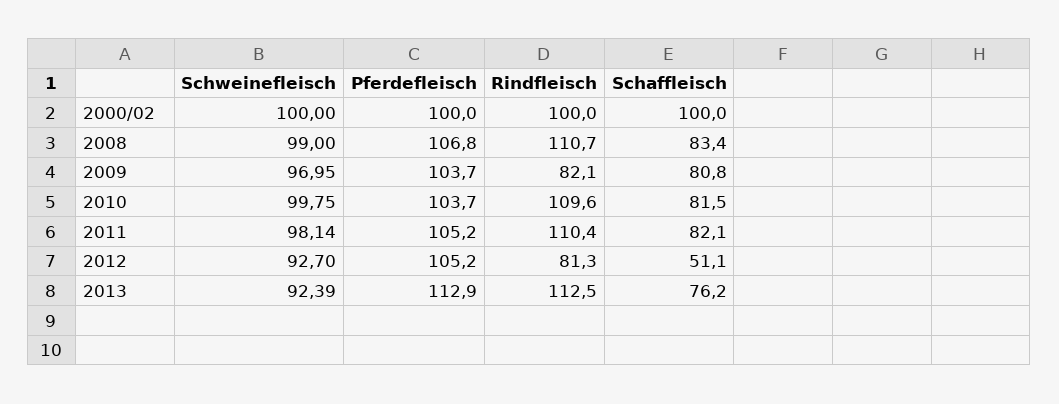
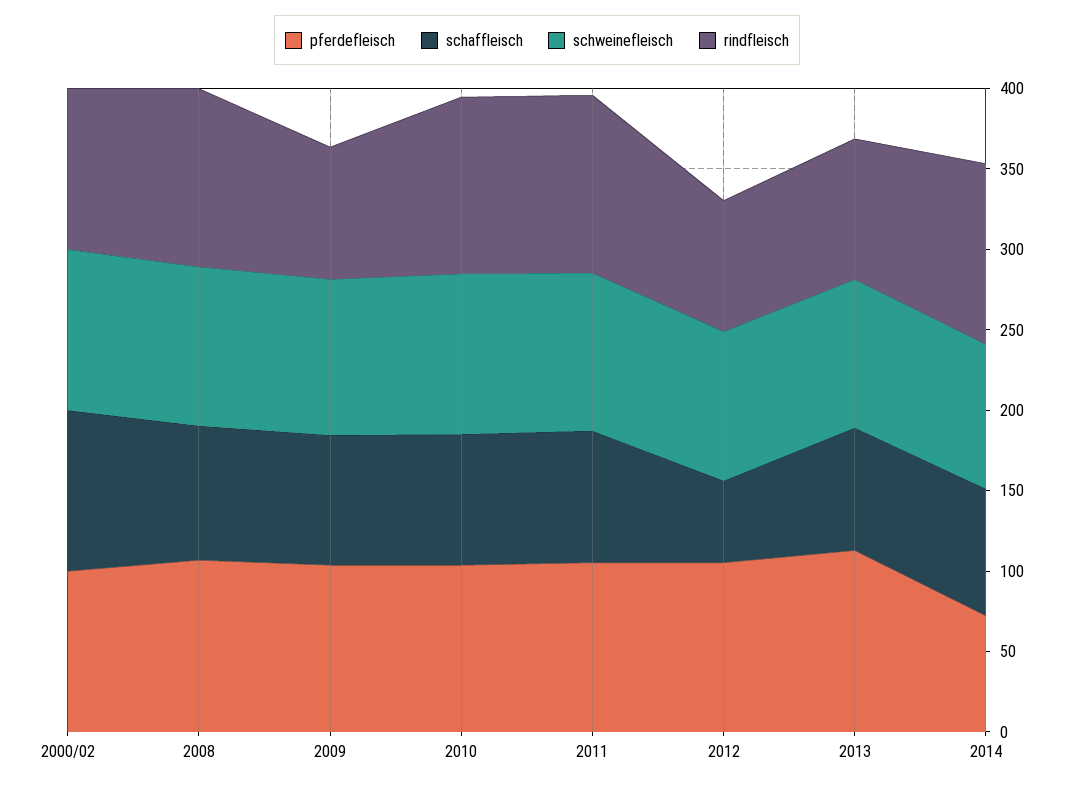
Rindfleisch, 2013: 112.5 -> 90
Pferdefleisch, 2014: none -> 70
Schaffleisch, 2014: none -> 80
Schweinefleisch, 2014: none -> 90
Rindfleisch, 2014: none -> 110

